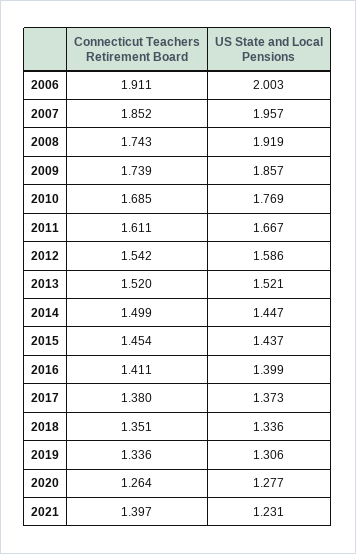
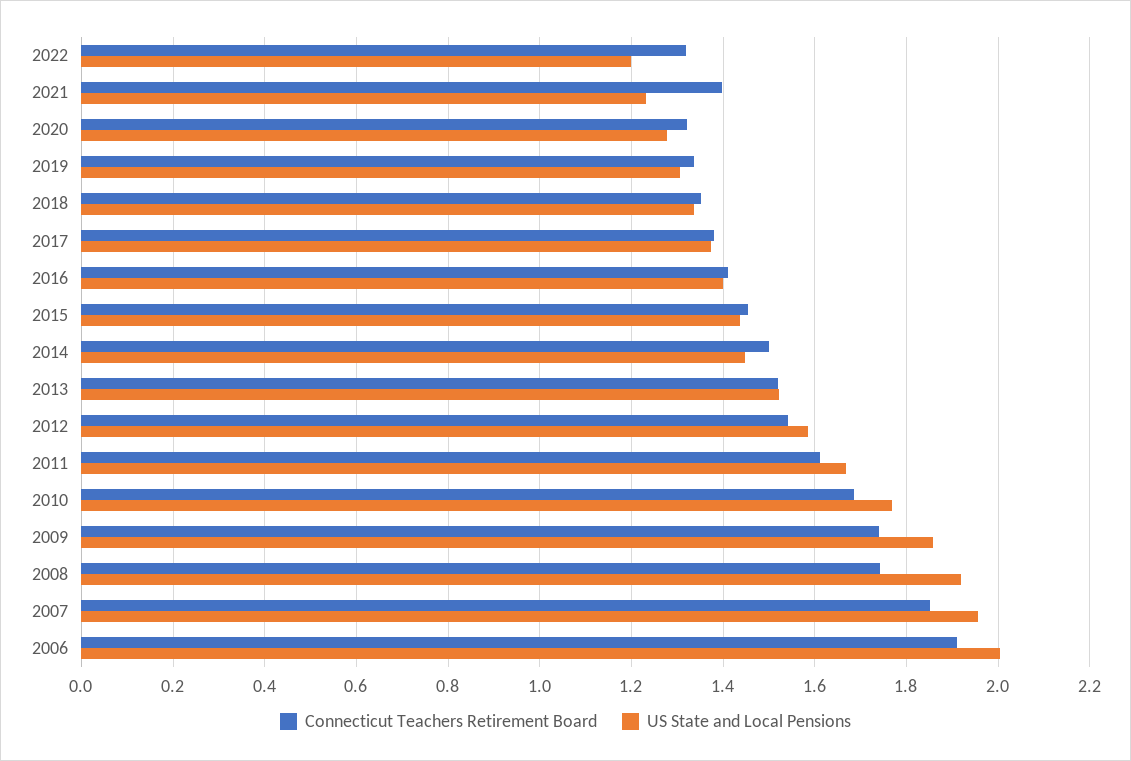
Connecticut Teachers Retirement Board, 2020: 1.264 -> 1.32
Connecticut Teachers Retirement Board, 2022: none -> 1.32
US State and Local Pensions, 2022: none -> 1.2

